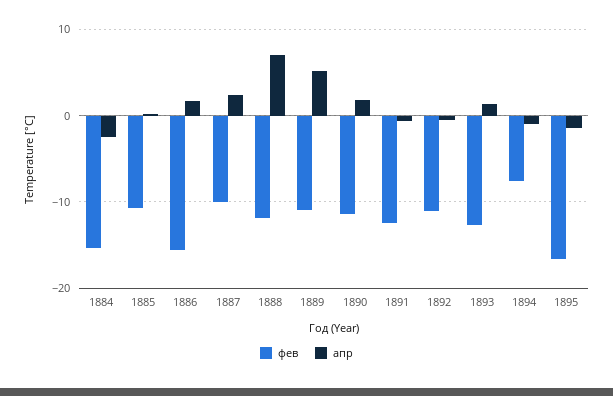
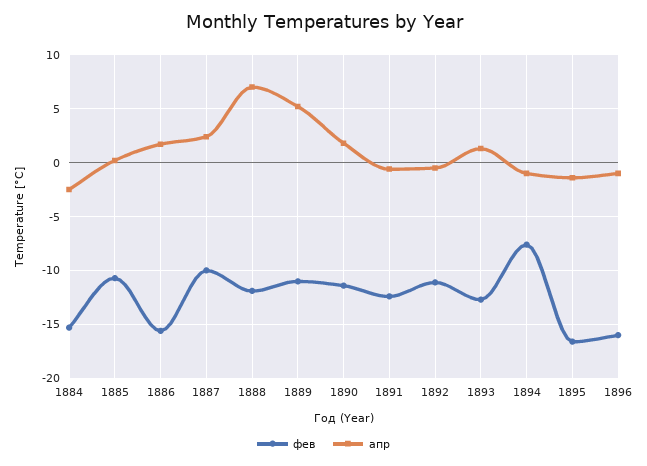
фев, 1896: none -> -16
апр, 1896: none -> -1

